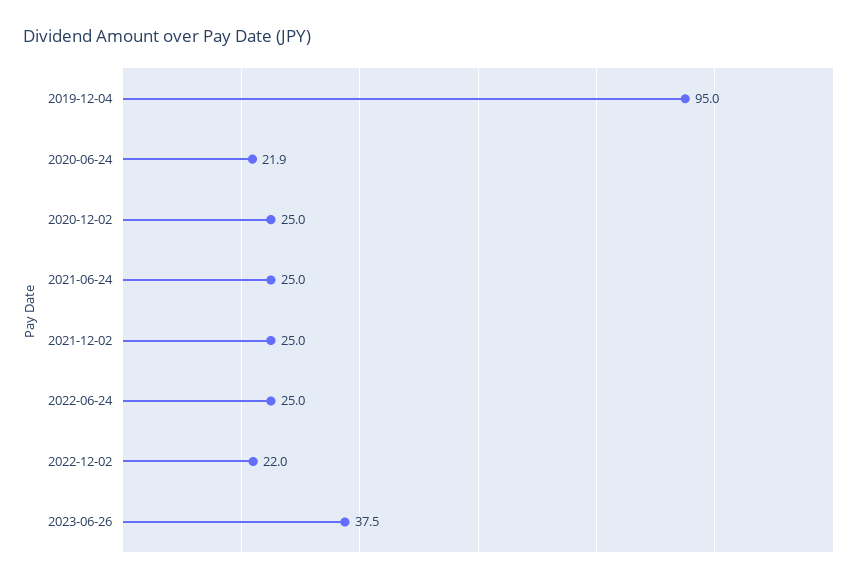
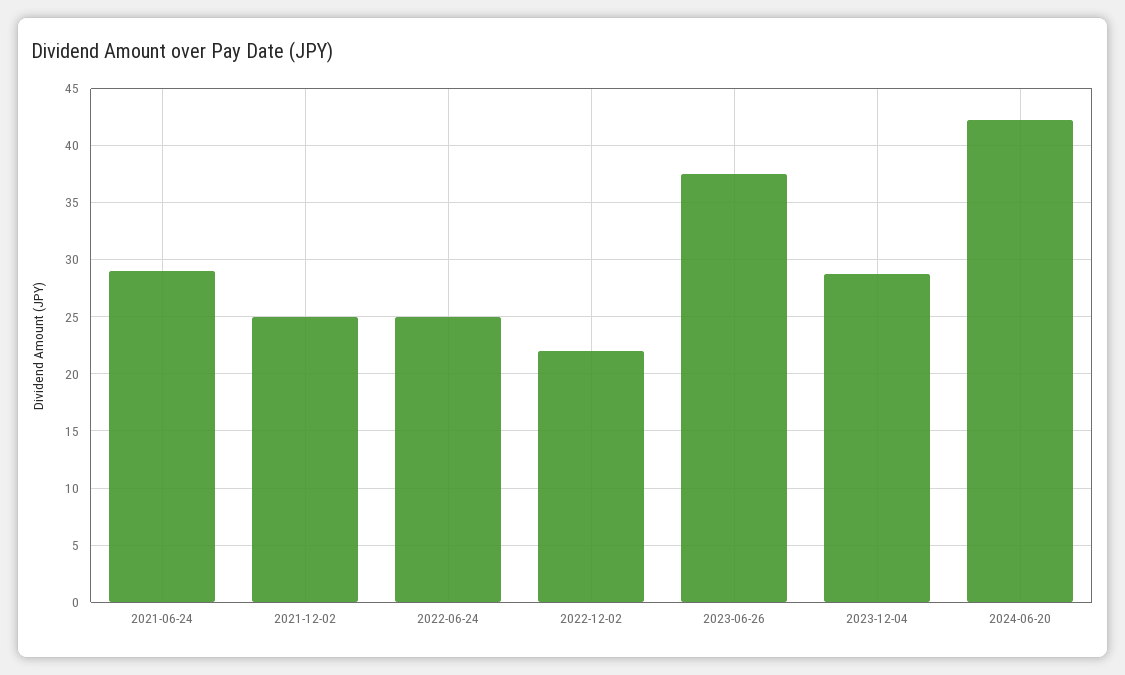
2019-12-04: 95 -> none
2020-06-24: 21.9 -> none
2020-12-02: 25 -> none
2021-06-24: 25 -> 29
2023-12-04: none -> 29
2024-06-20: none -> 42

